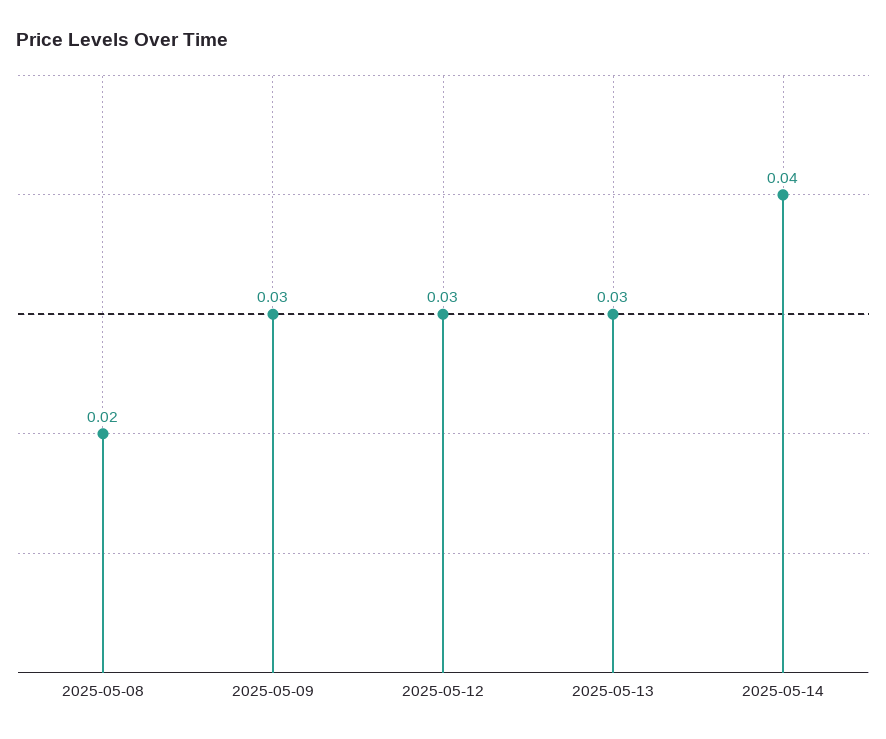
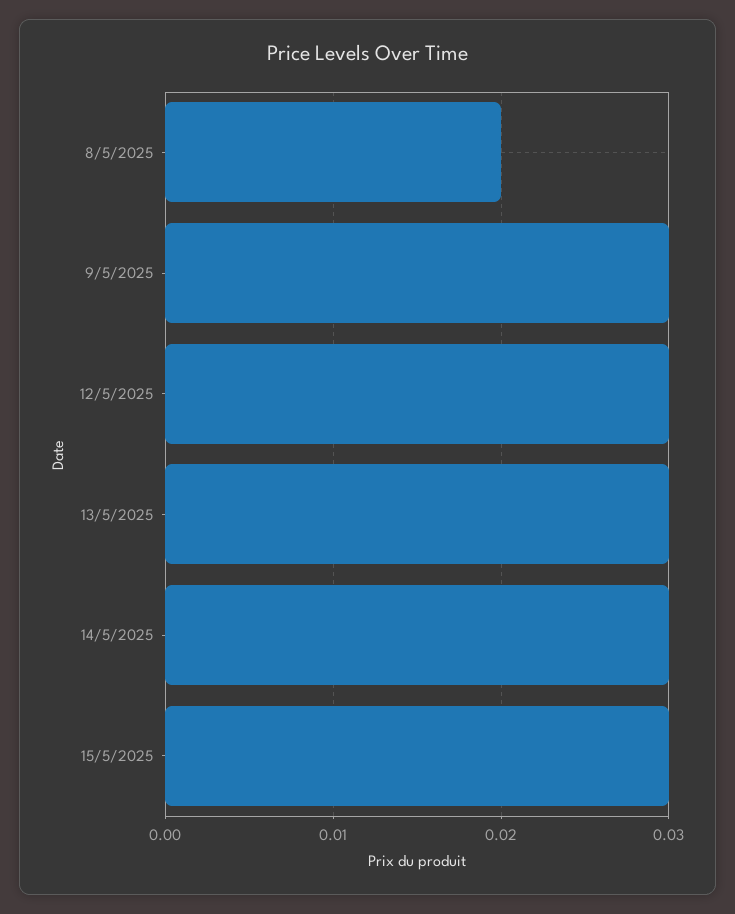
2025-05-14: 0.04 -> 0.03
15/5/2025: none -> 0.03

